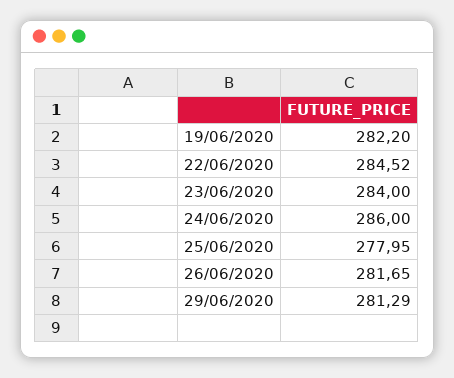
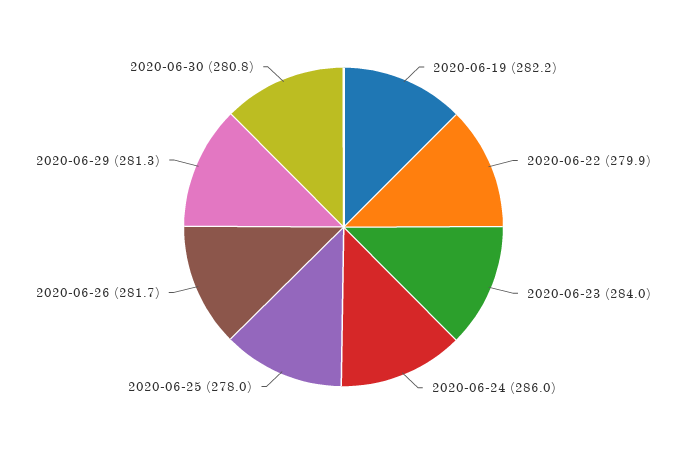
22/06/2020: 284.52 -> 279.9
2020-06-30: none -> 280.8

